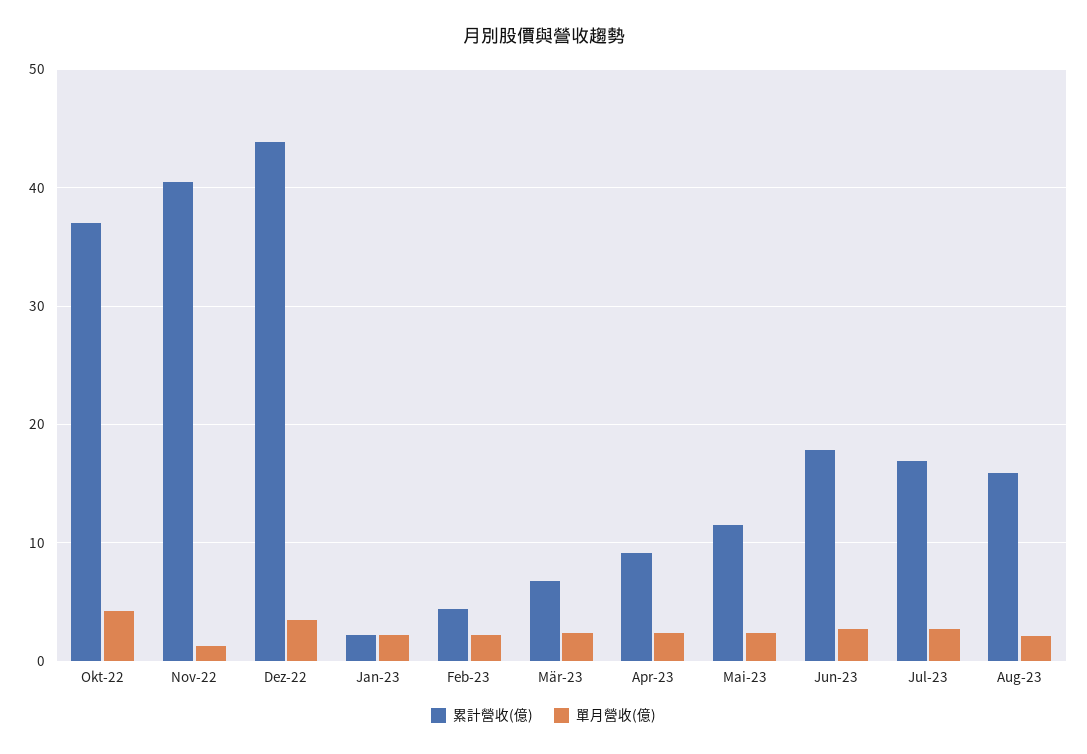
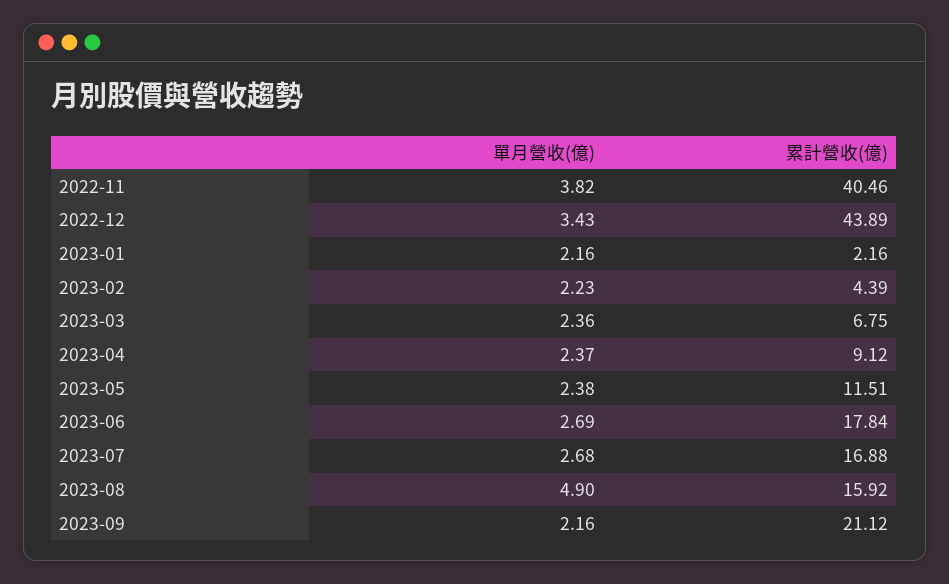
累計營收(億), Okt-22: 37 -> none
單月營收(億), Okt-22: 4 -> none
單月營收(億), Nov-22: 1 -> 3.82
單月營收(億), Aug-23: 2 -> 4.9
單月營收(億), 2023-09: none -> 2.16
累計營收(億), 2023-09: none -> 21.12

